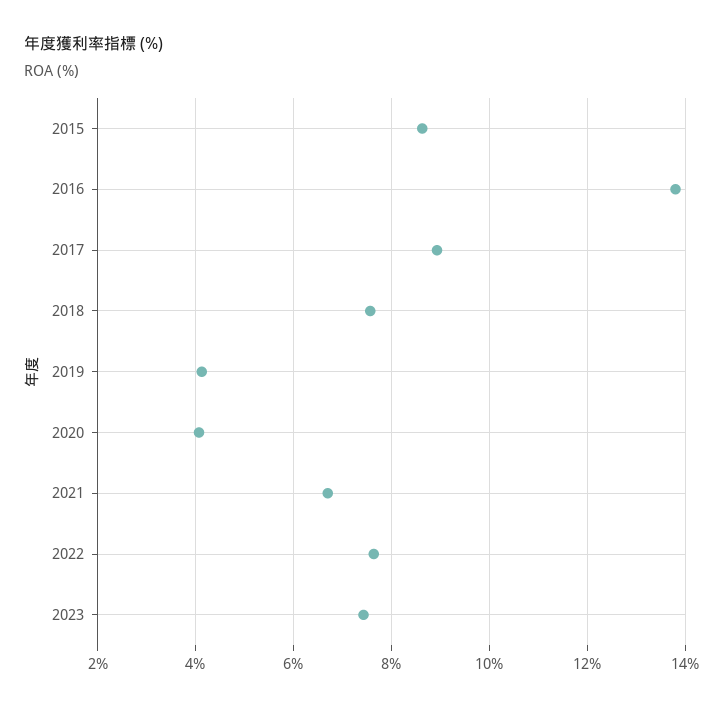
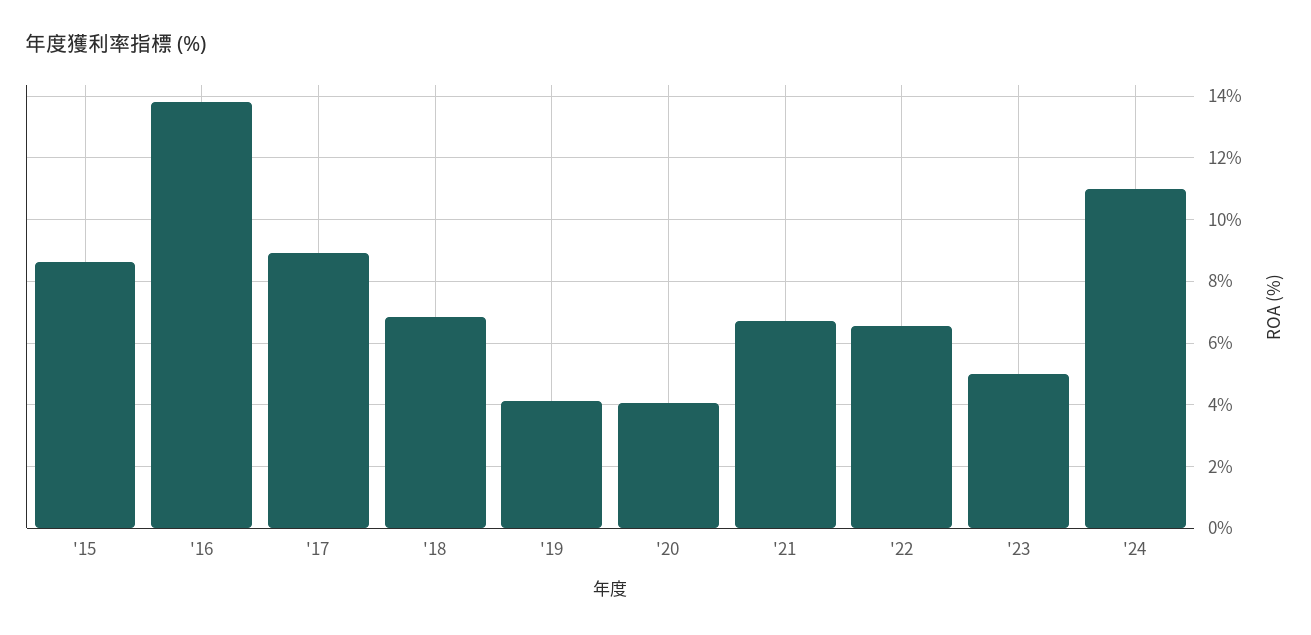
2018: 7.6 -> 6.8
2022: 7.6 -> 6.6
2023: 7.4 -> 5
'24: none -> 11

